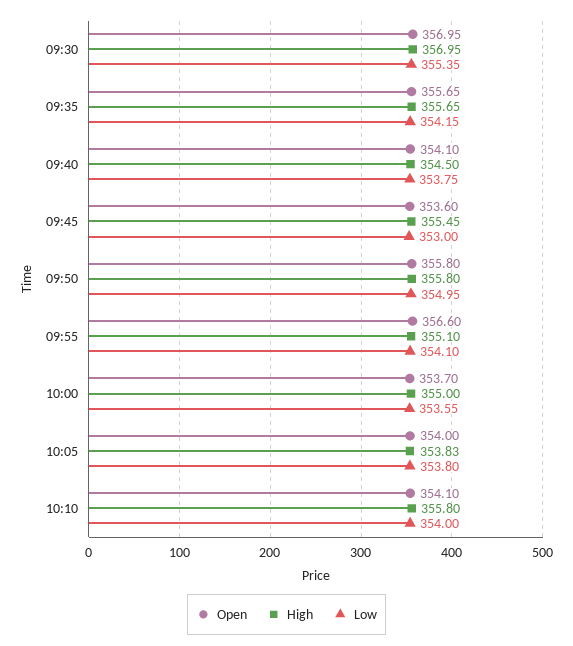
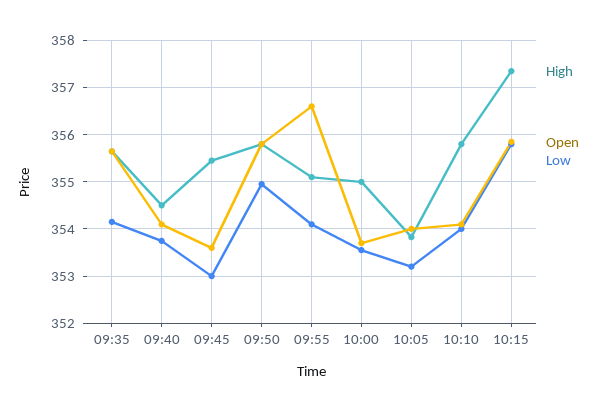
Open, 09:30: 356.95 -> none
High, 09:30: 356.95 -> none
Low, 09:30: 355.35 -> none
Low, 10:05: 353.8 -> 353.2
High, 10:15: none -> 357.4
Open, 10:15: none -> 355.8
Low, 10:15: none -> 355.8

